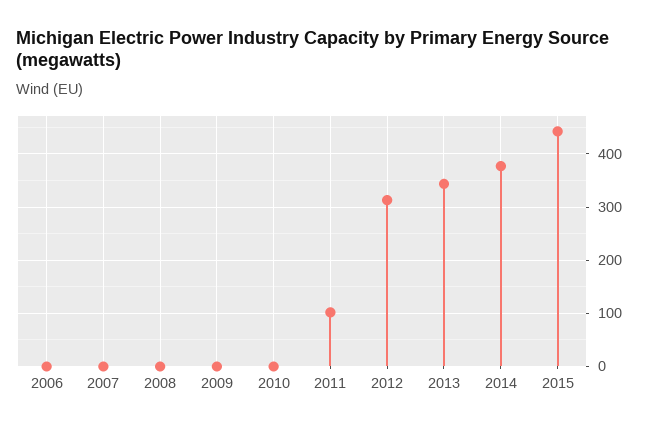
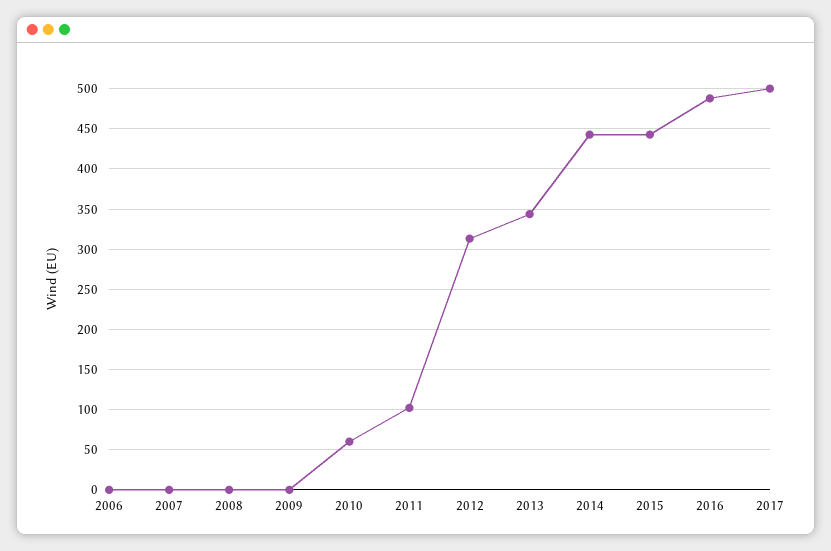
2010: 0 -> 60
2014: 380 -> 440
2016: none -> 490
2017: none -> 500

